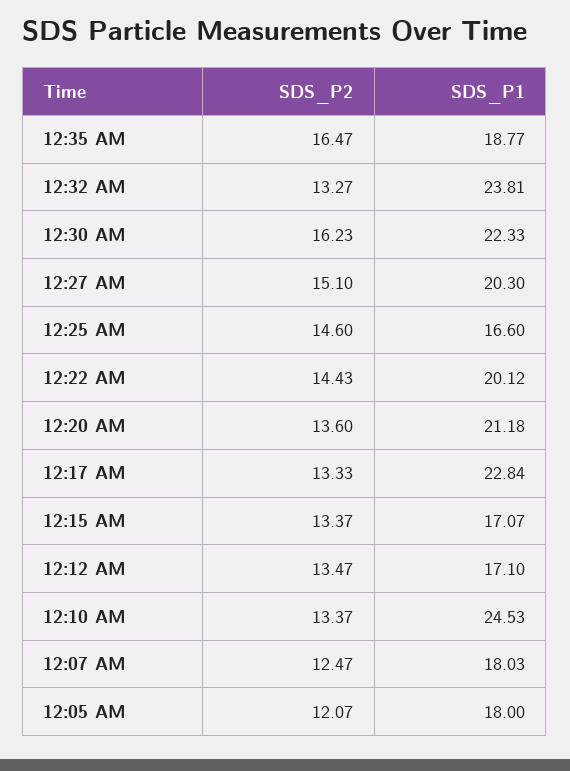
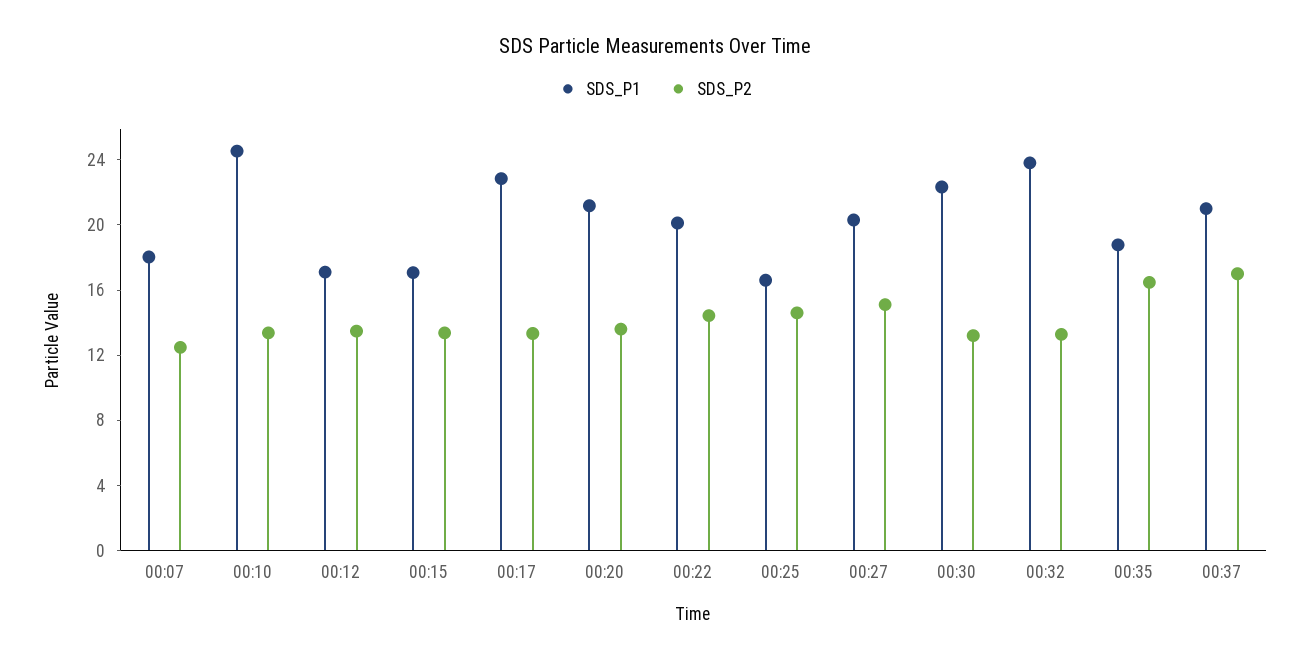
SDS_P2, 12:30 AM: 16.23 -> 13
SDS_P2, 12:05 AM: 12.07 -> none
SDS_P1, 12:05 AM: 18 -> none
SDS_P1, 00:37: none -> 21
SDS_P2, 00:37: none -> 17

